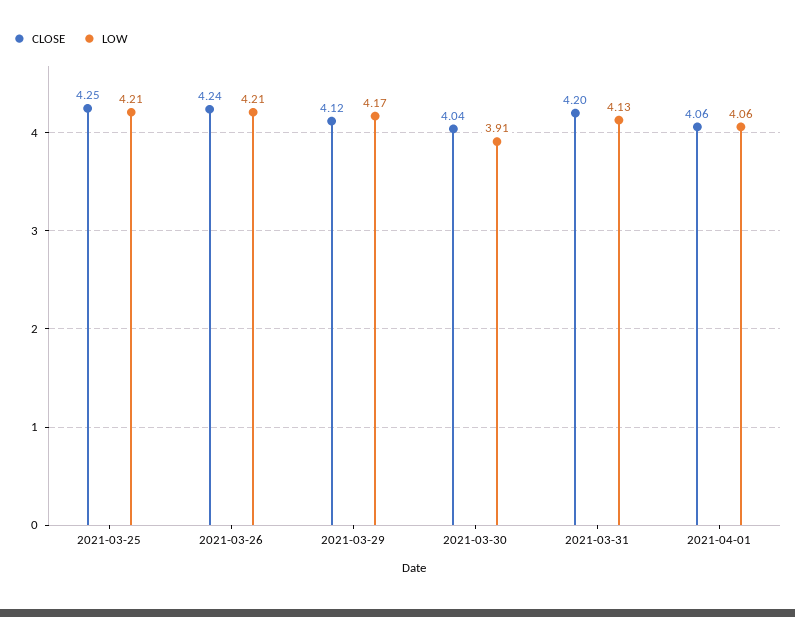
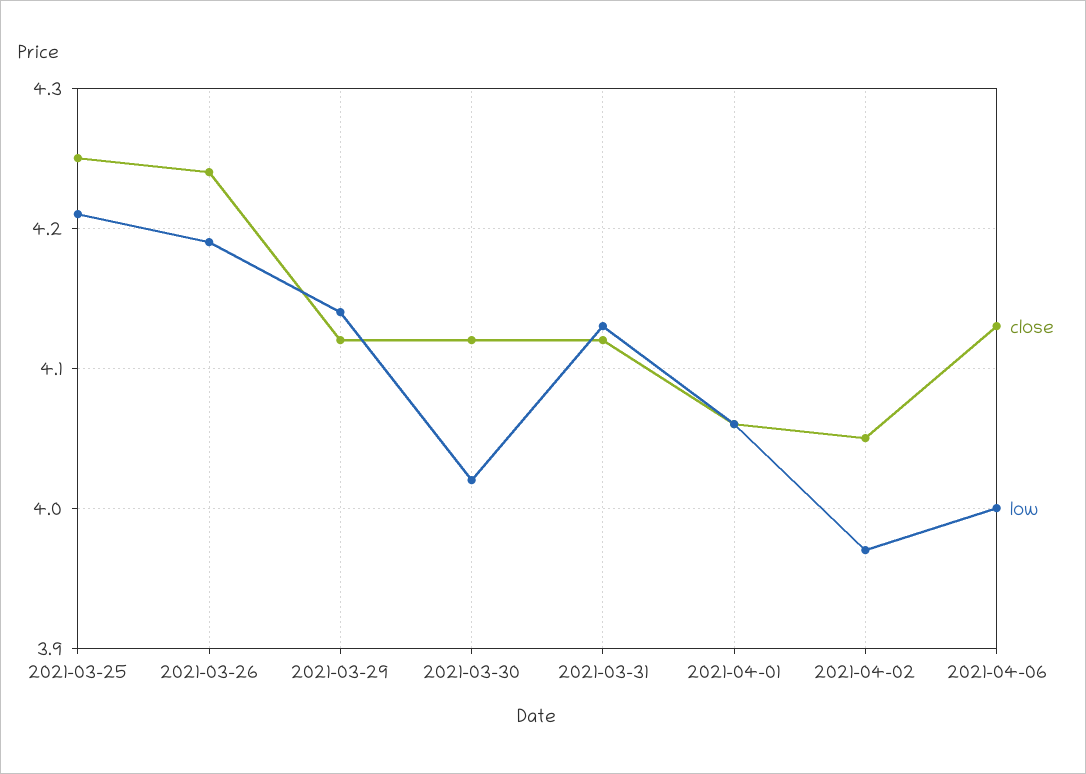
LOW, 2021-03-26: 4.21 -> 4.19
LOW, 2021-03-29: 4.17 -> 4.14
CLOSE, 2021-03-30: 4.04 -> 4.12
LOW, 2021-03-30: 3.91 -> 4.02
CLOSE, 2021-03-31: 4.2 -> 4.12
CLOSE, 2021-04-02: none -> 4.05
LOW, 2021-04-02: none -> 3.97
CLOSE, 2021-04-06: none -> 4.13
LOW, 2021-04-06: none -> 4

